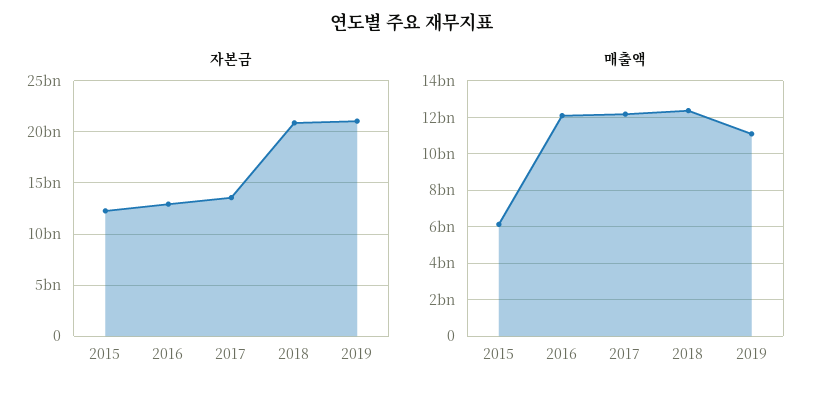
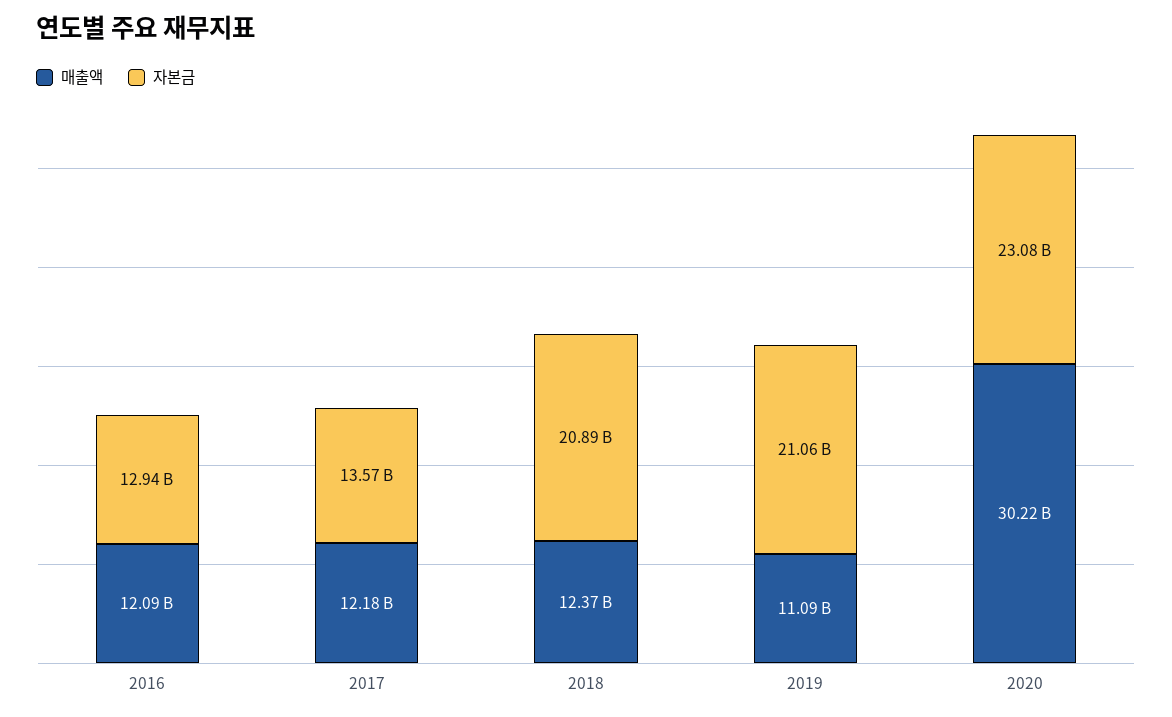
자본금, 2015: 12000000000 -> none
매출액, 2015: 6000000000 -> none
매출액, 2020: none -> 30220000000
자본금, 2020: none -> 23080000000

